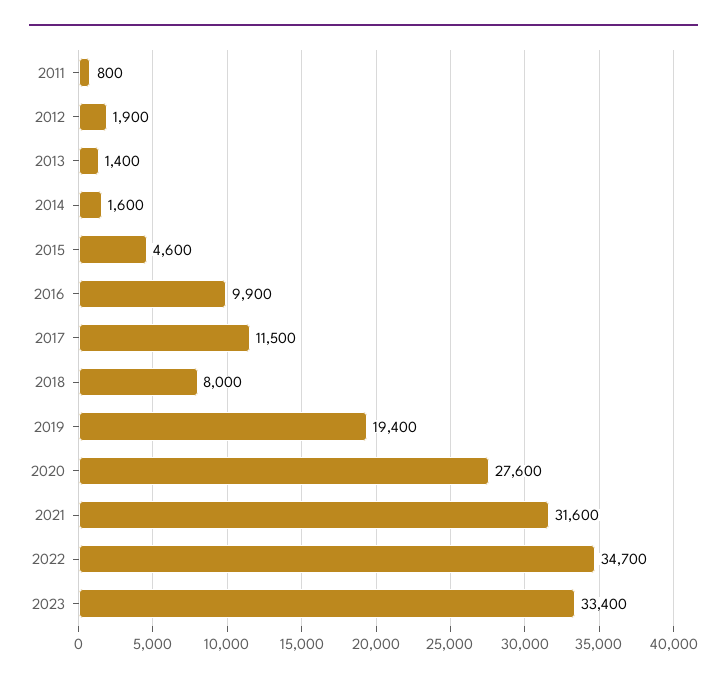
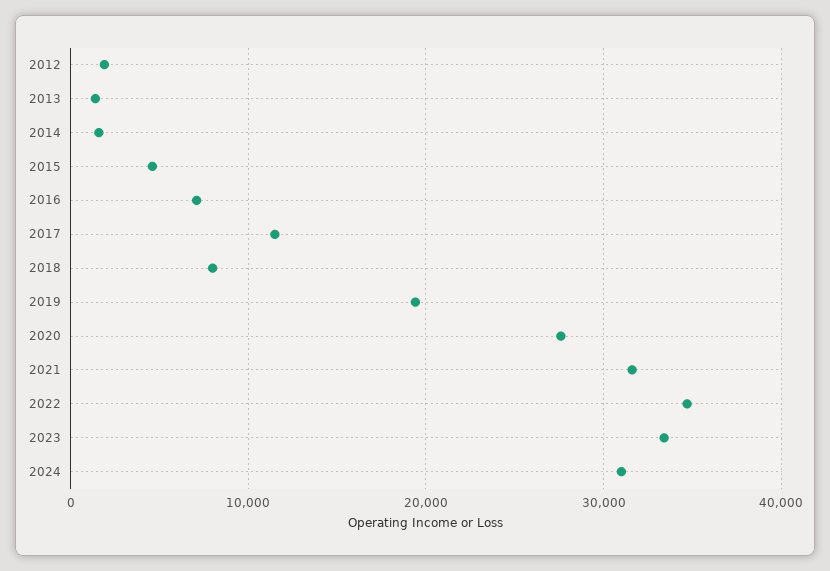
2011: 800 -> none
2016: 9900 -> 7000
2024: none -> 31000

